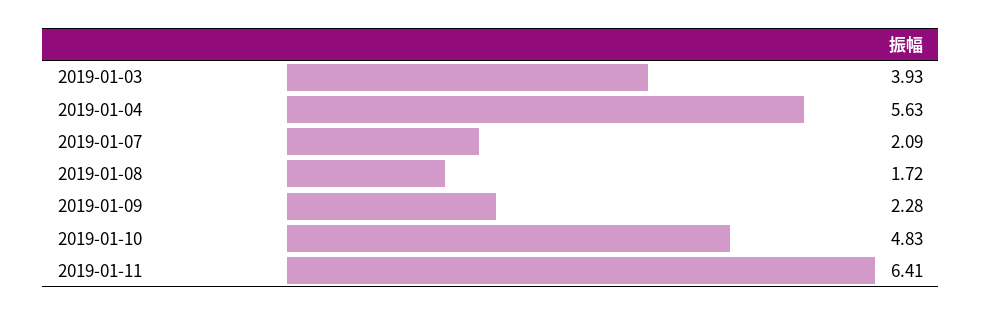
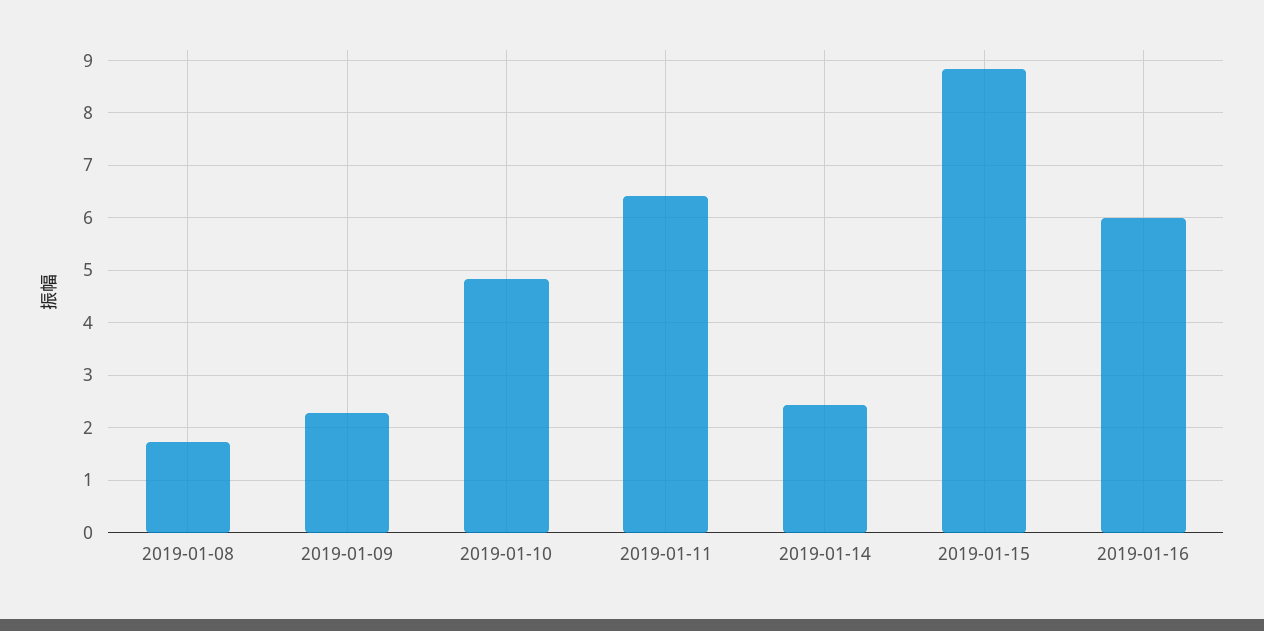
2019-01-03: 3.93 -> none
2019-01-04: 5.63 -> none
2019-01-07: 2.09 -> none
2019-01-14: none -> 2.4
2019-01-15: none -> 8.8
2019-01-16: none -> 6

